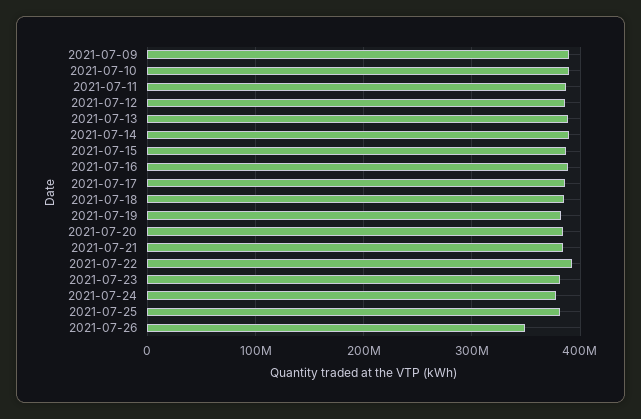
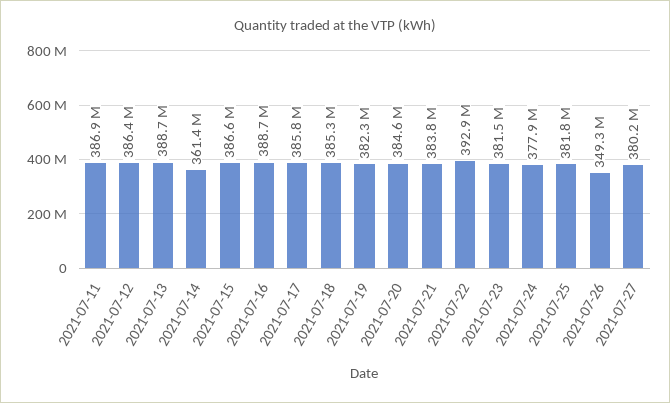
2021-07-09: 390000000 -> none
2021-07-10: 390000000 -> none
2021-07-14: 390000000 -> 361400000
2021-07-27: none -> 380200000

